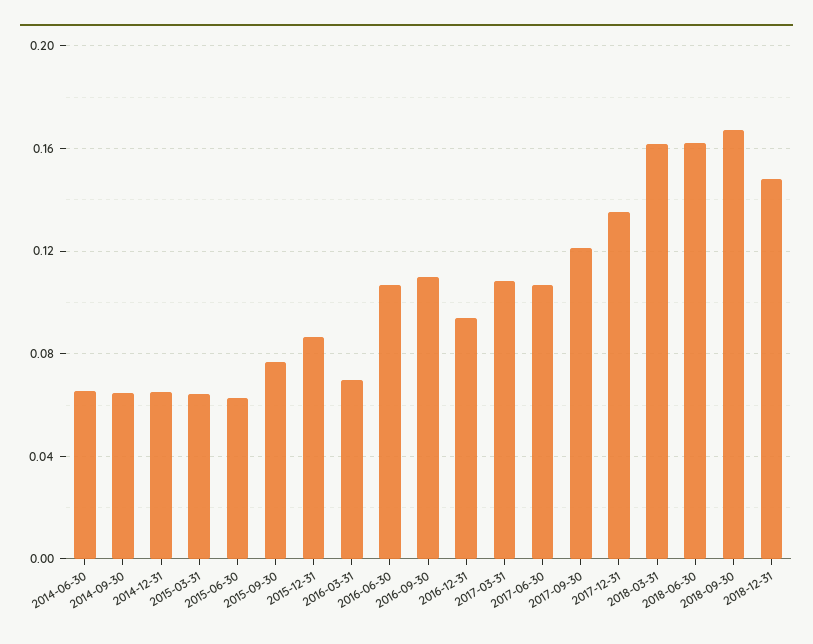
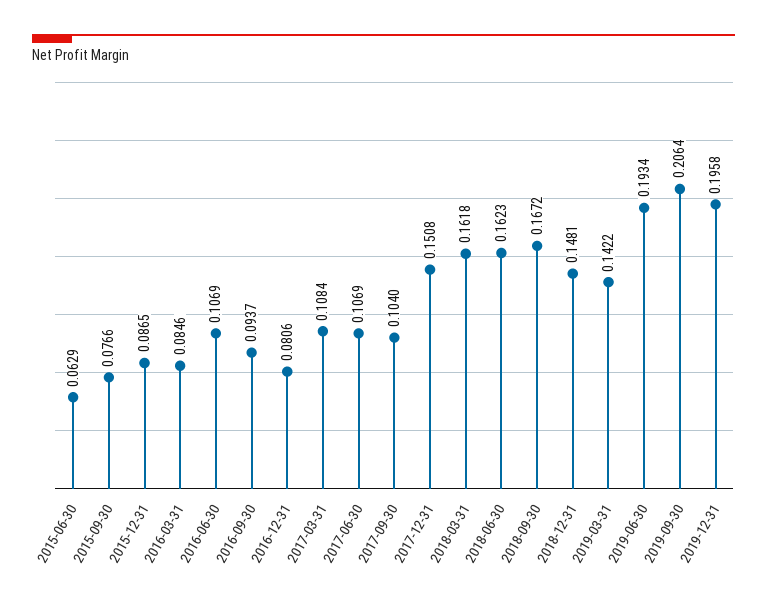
2014-06-30: 0.065 -> none
2014-09-30: 0.065 -> none
2014-12-31: 0.065 -> none
2015-03-31: 0.065 -> none
2016-03-31: 0.07 -> 0.0846
2016-09-30: 0.11 -> 0.0937
2016-12-31: 0.095 -> 0.0806
2017-09-30: 0.12 -> 0.104
2017-12-31: 0.135 -> 0.1508
2019-03-31: none -> 0.1422
2019-06-30: none -> 0.1934
2019-09-30: none -> 0.2064
2019-12-31: none -> 0.1958

